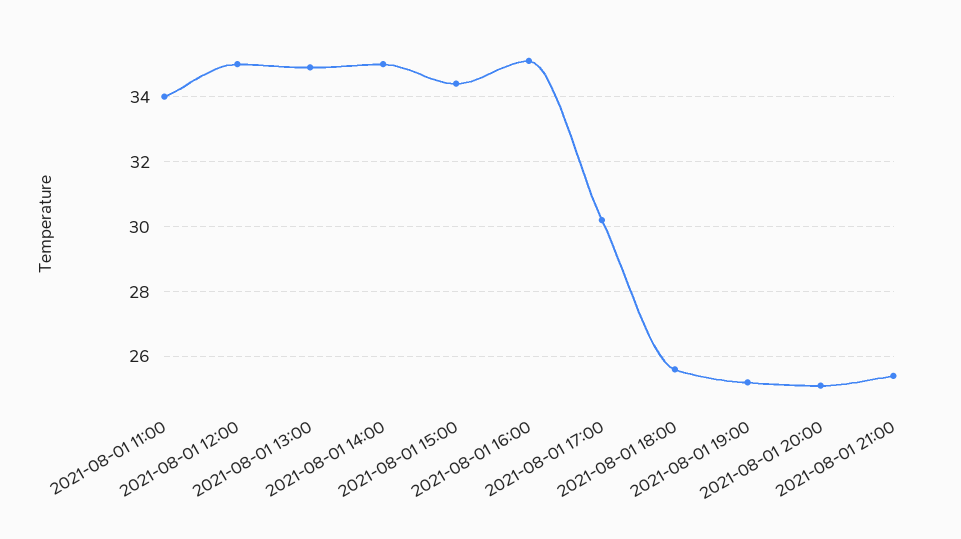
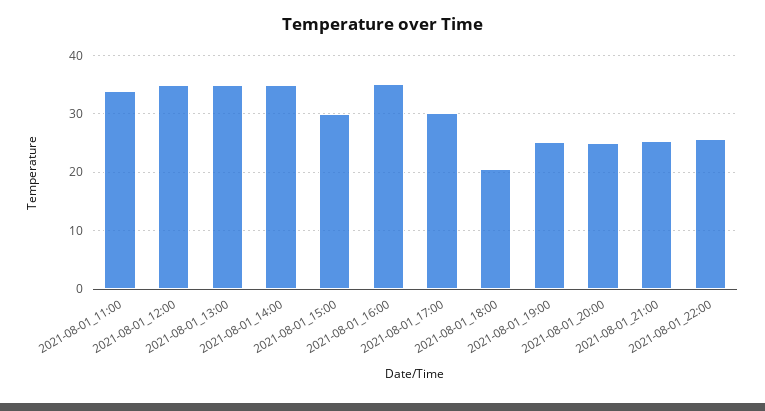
2021-08-01 15:00: 34.5 -> 30
2021-08-01 18:00: 25.5 -> 20
2021-08-01_22:00: none -> 26

